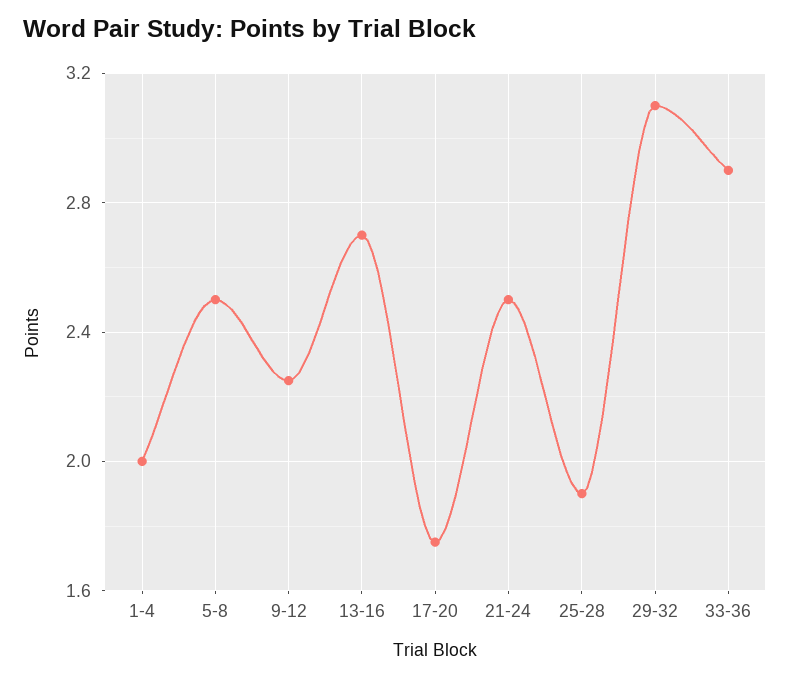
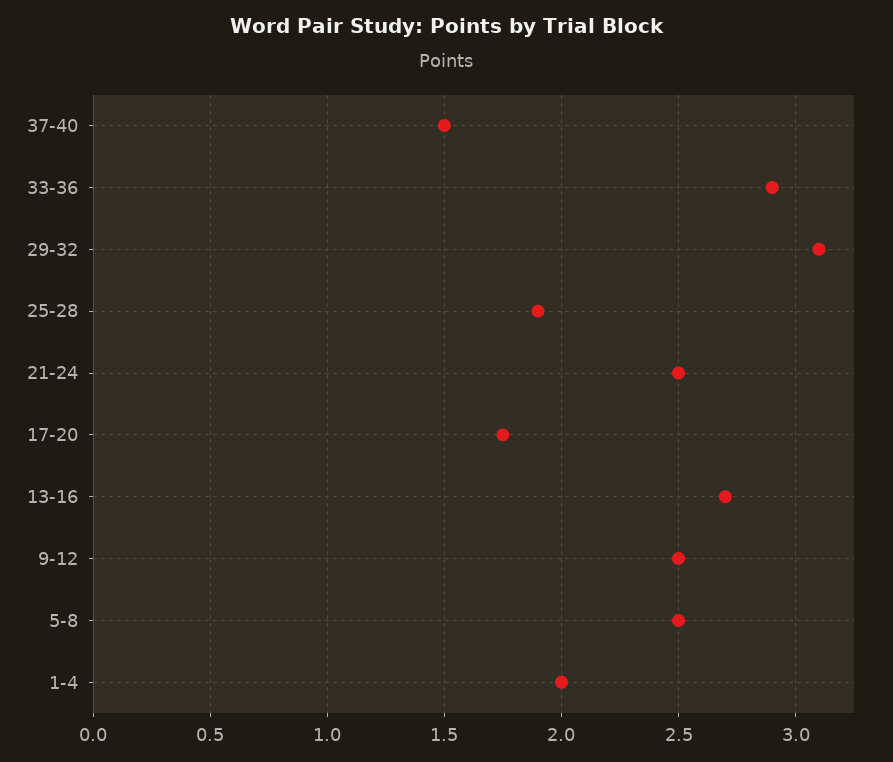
9-12: 2.25 -> 2.5
37-40: none -> 1.5

